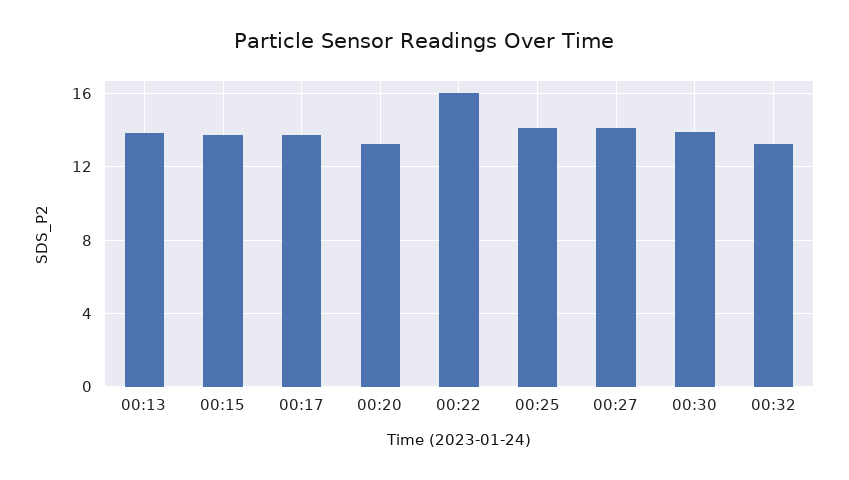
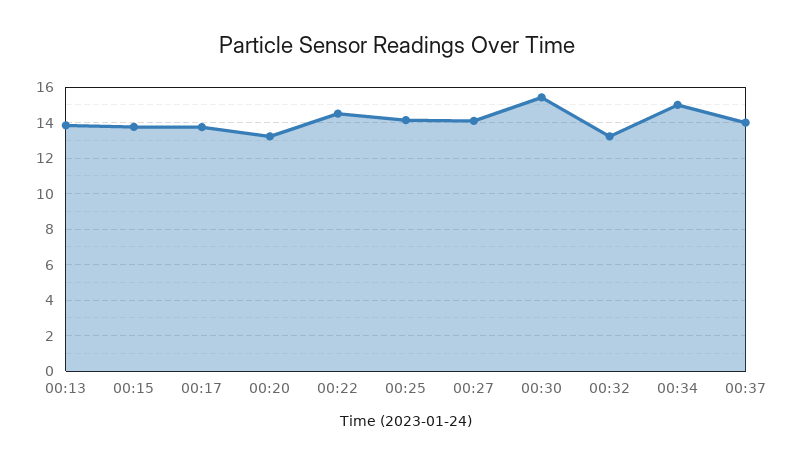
00:22: 16 -> 14.5
00:30: 14 -> 15.5
00:34: none -> 15
00:37: none -> 14

